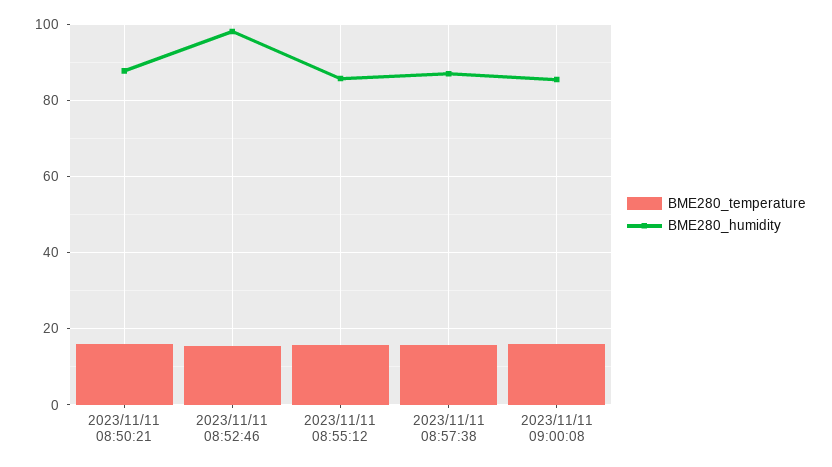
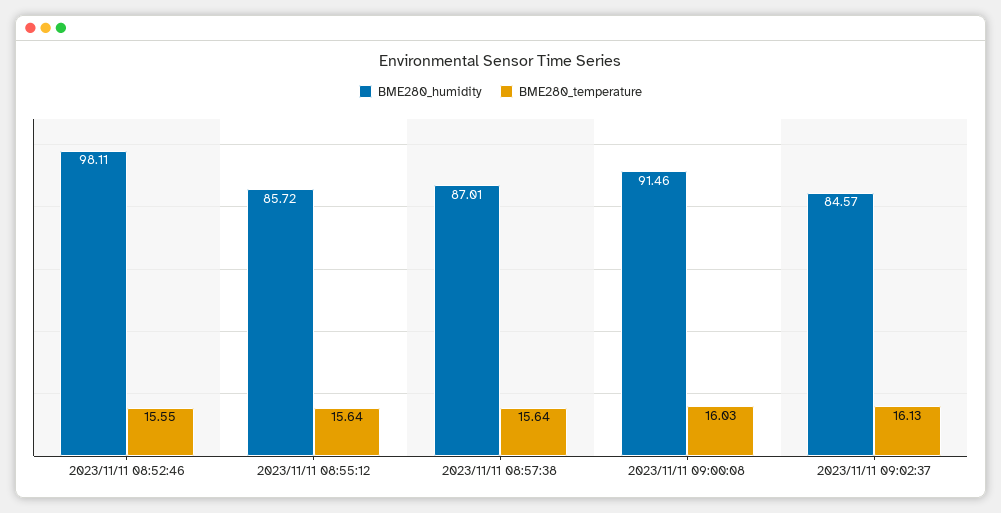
BME280_temperature, 2023/11/11 08:50:21: 16 -> none
BME280_humidity, 2023/11/11 08:50:21: 88 -> none
BME280_humidity, 2023/11/11 09:00:08: 86 -> 91.46
BME280_humidity, 2023/11/11 09:02:37: none -> 84.57
BME280_temperature, 2023/11/11 09:02:37: none -> 16.13

